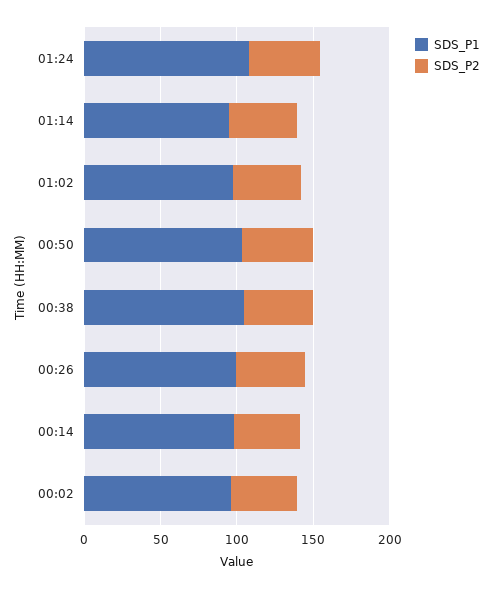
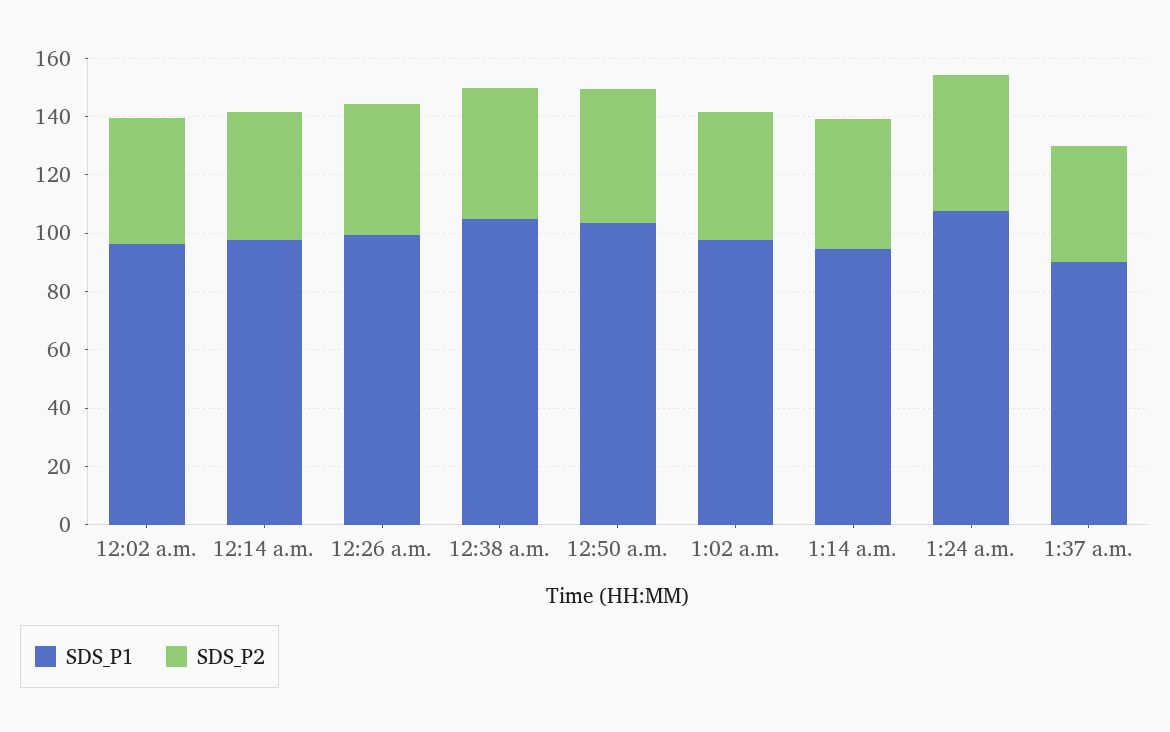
SDS_P1, 1:37 a.m.: none -> 90
SDS_P2, 1:37 a.m.: none -> 40

